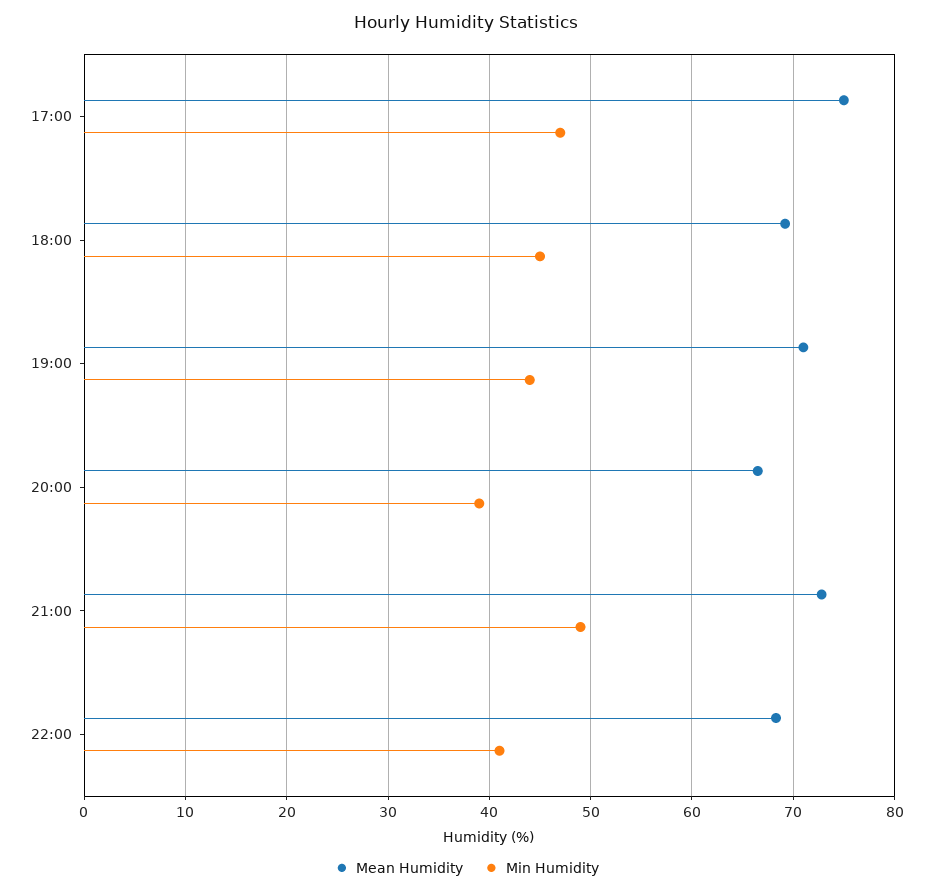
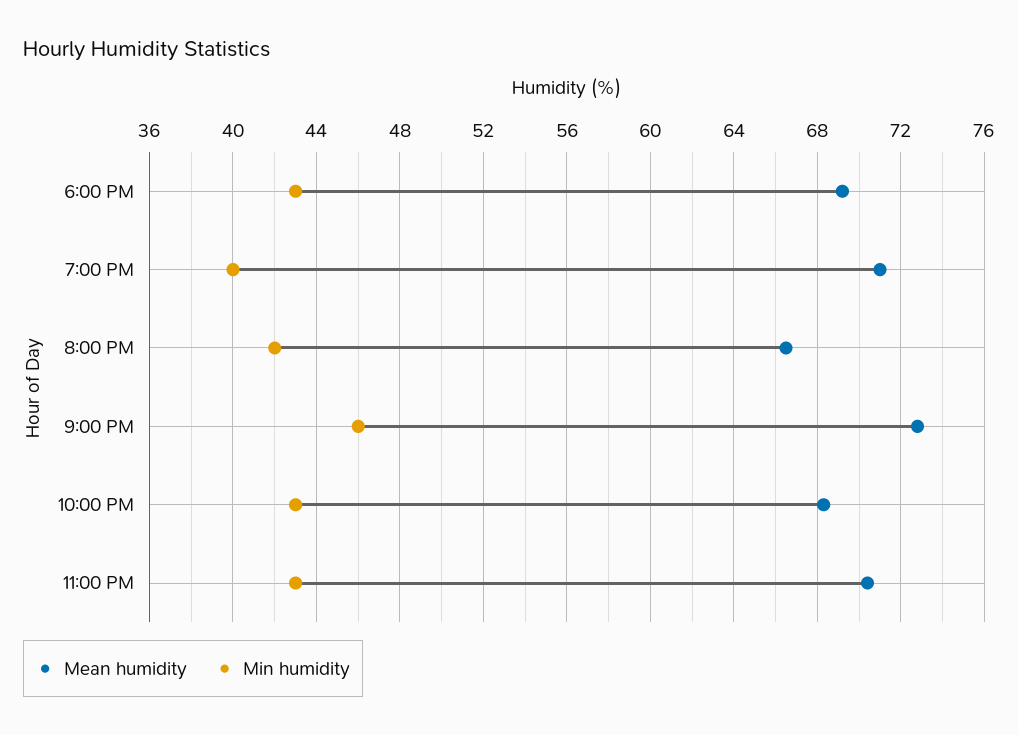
Mean Humidity, 17:00: 75 -> none
Min Humidity, 17:00: 47 -> none
Min Humidity, 18:00: 45 -> 43
Min Humidity, 19:00: 44 -> 40
Min Humidity, 20:00: 39 -> 42
Min Humidity, 21:00: 49 -> 46
Min Humidity, 22:00: 41 -> 43
Mean Humidity, 11:00 PM: none -> 70.5
Min Humidity, 11:00 PM: none -> 43

